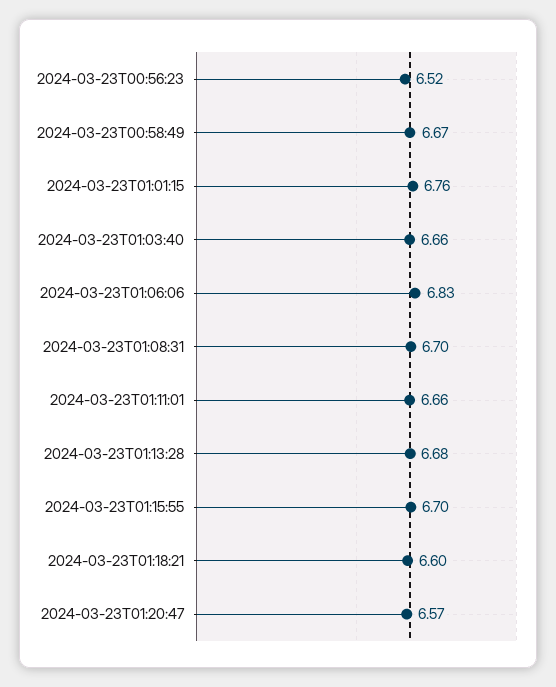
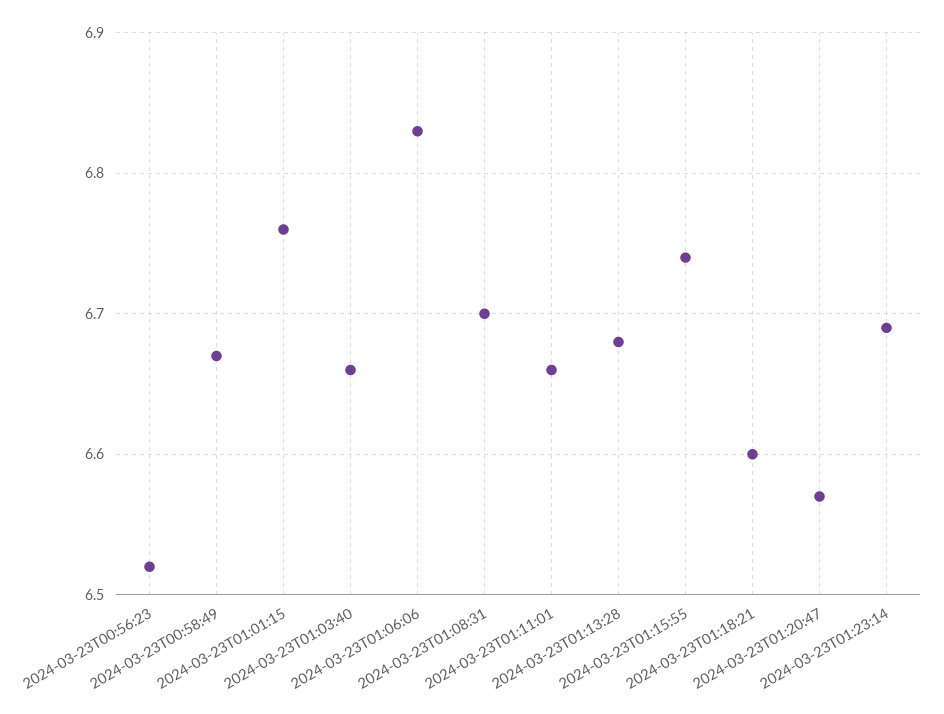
2024-03-23T01:15:55: 6.7 -> 6.74
2024-03-23T01:23:14: none -> 6.69

